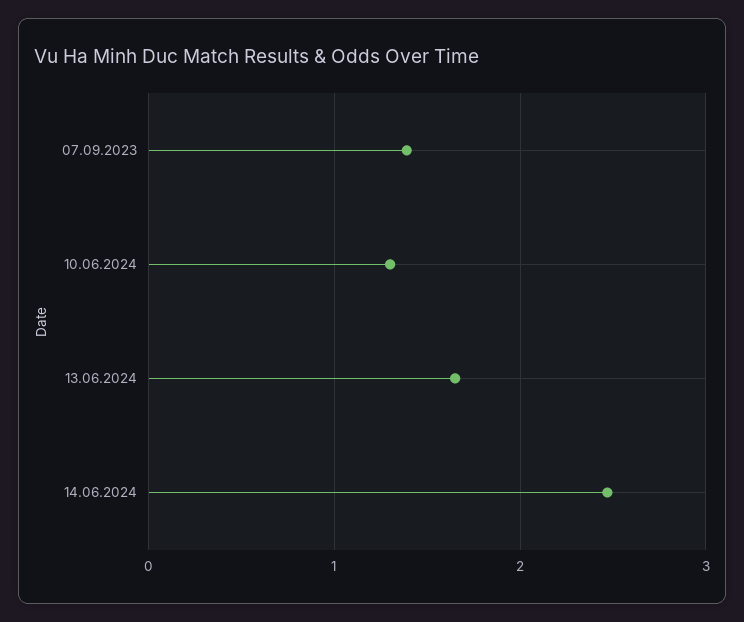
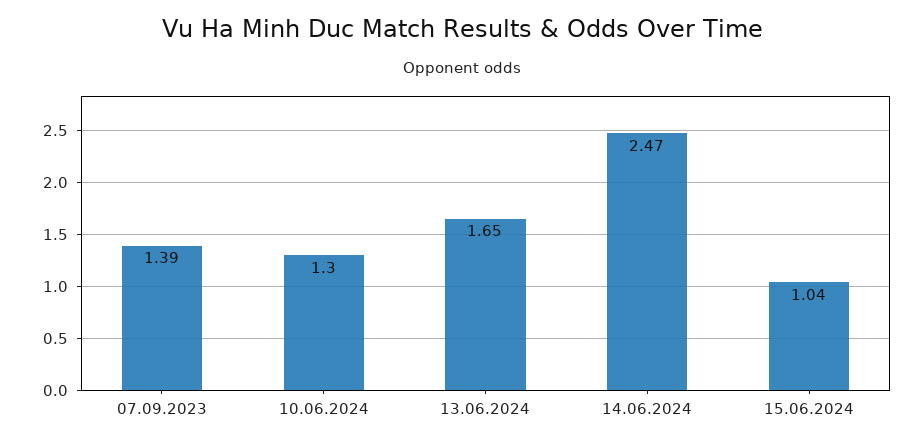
15.06.2024: none -> 1.04

